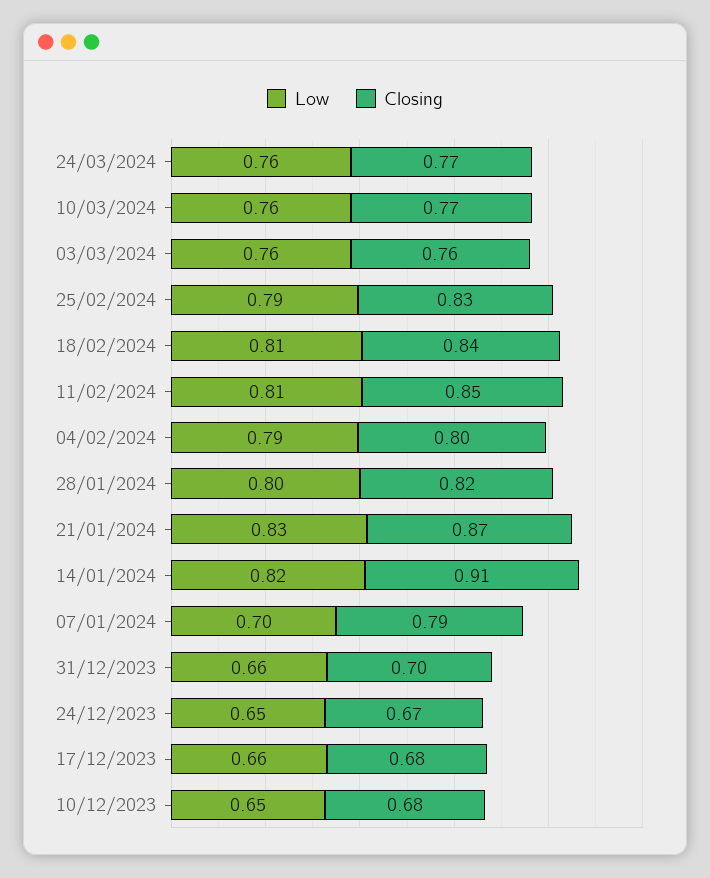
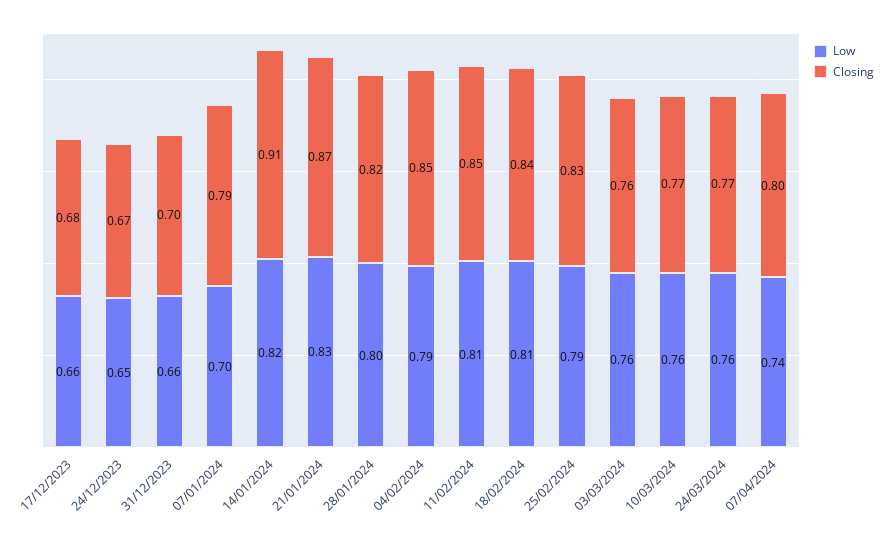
Closing, 04/02/2024: 0.8 -> 0.85
Low, 10/12/2023: 0.65 -> none
Closing, 10/12/2023: 0.68 -> none
Low, 07/04/2024: none -> 0.74
Closing, 07/04/2024: none -> 0.8

